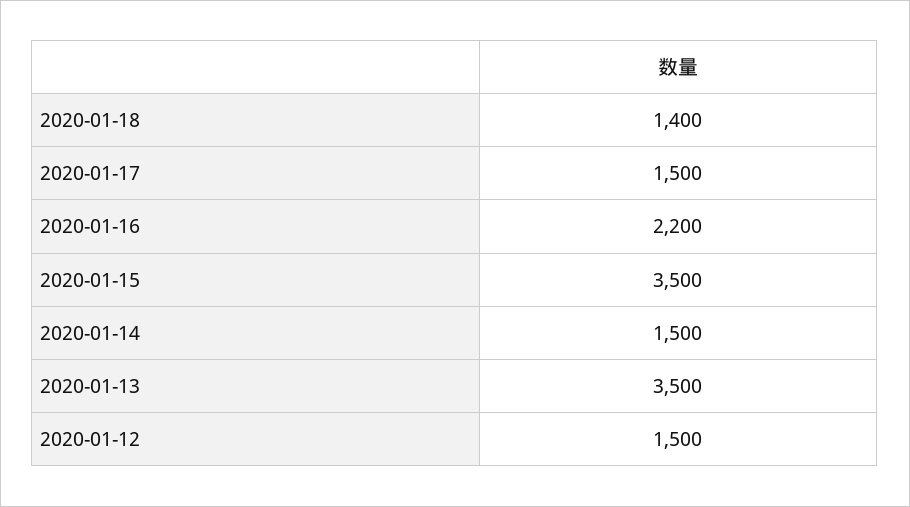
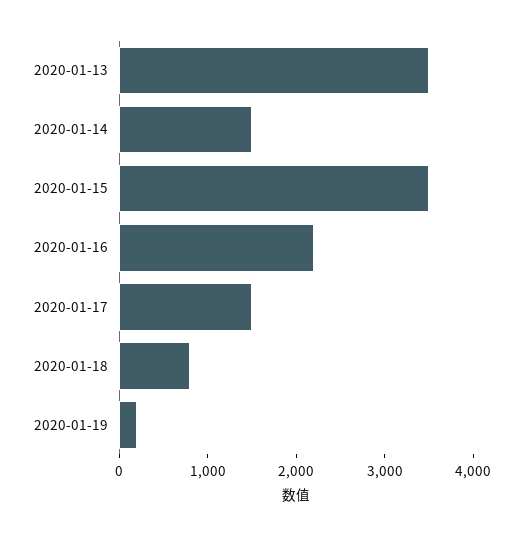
2020-01-18: 1400 -> 800
2020-01-12: 1500 -> none
2020-01-19: none -> 200

